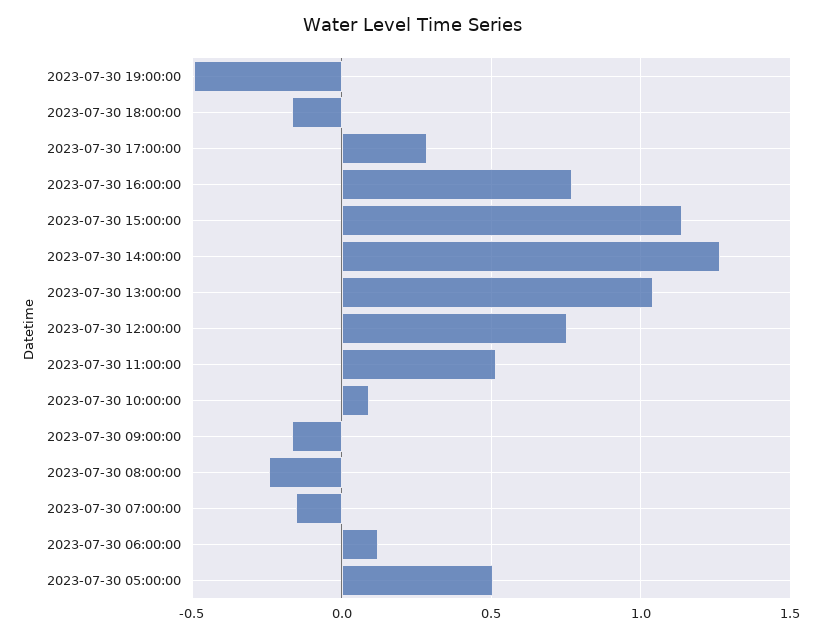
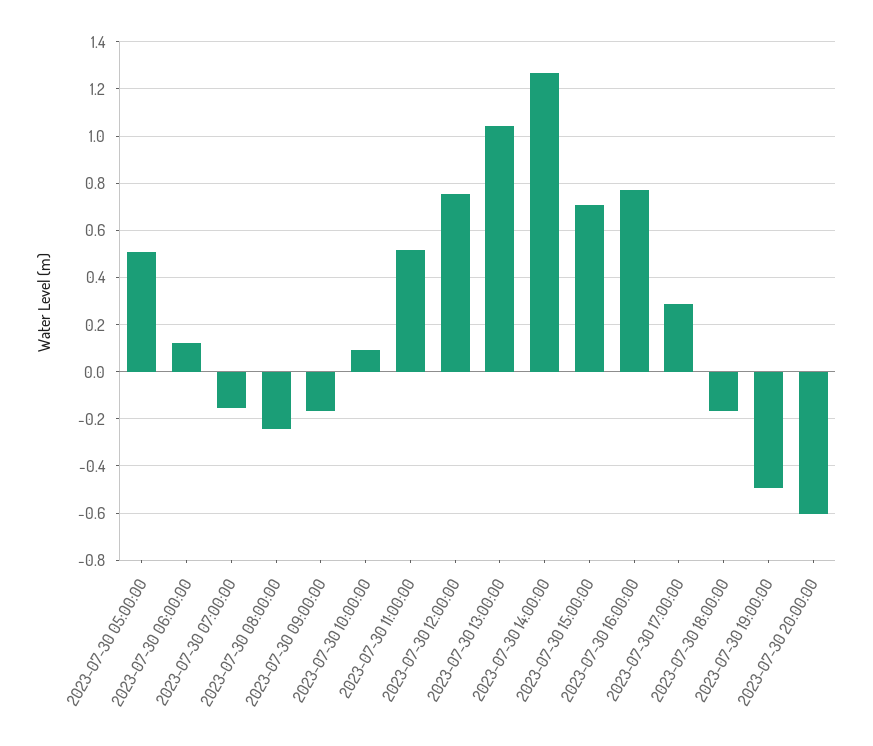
2023-07-30 15:00:00: 1.15 -> 0.7
2023-07-30 20:00:00: none -> -0.6

